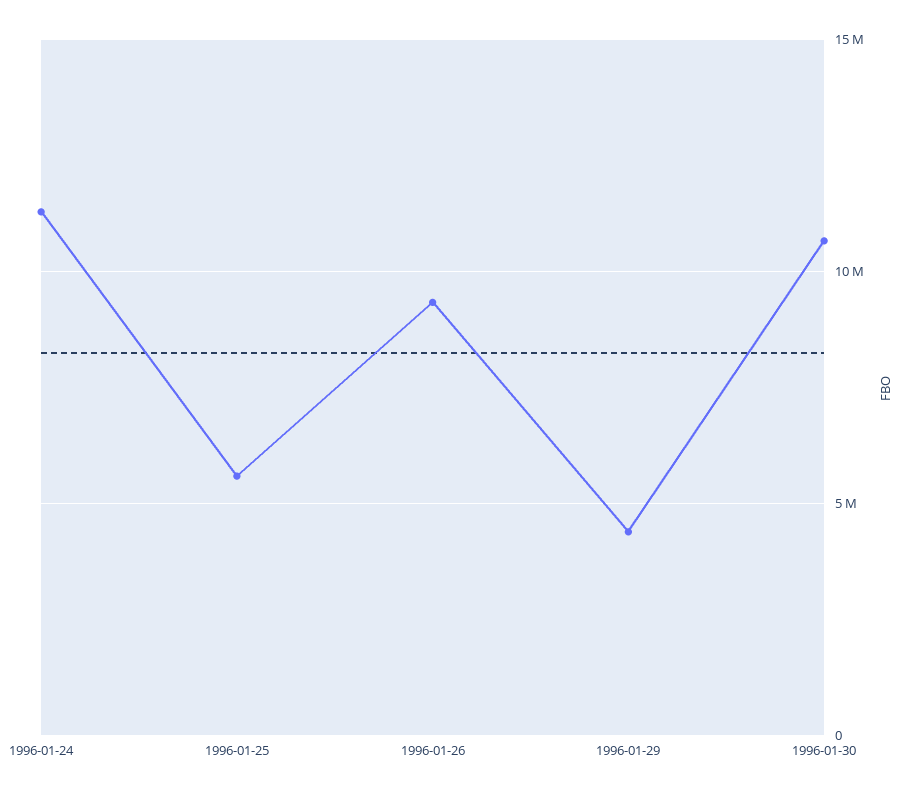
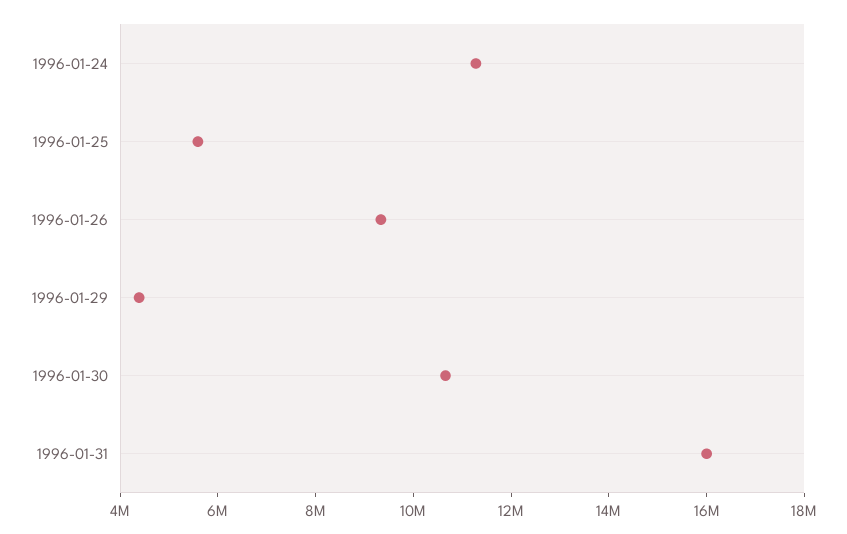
1996-01-31: none -> 16000000

